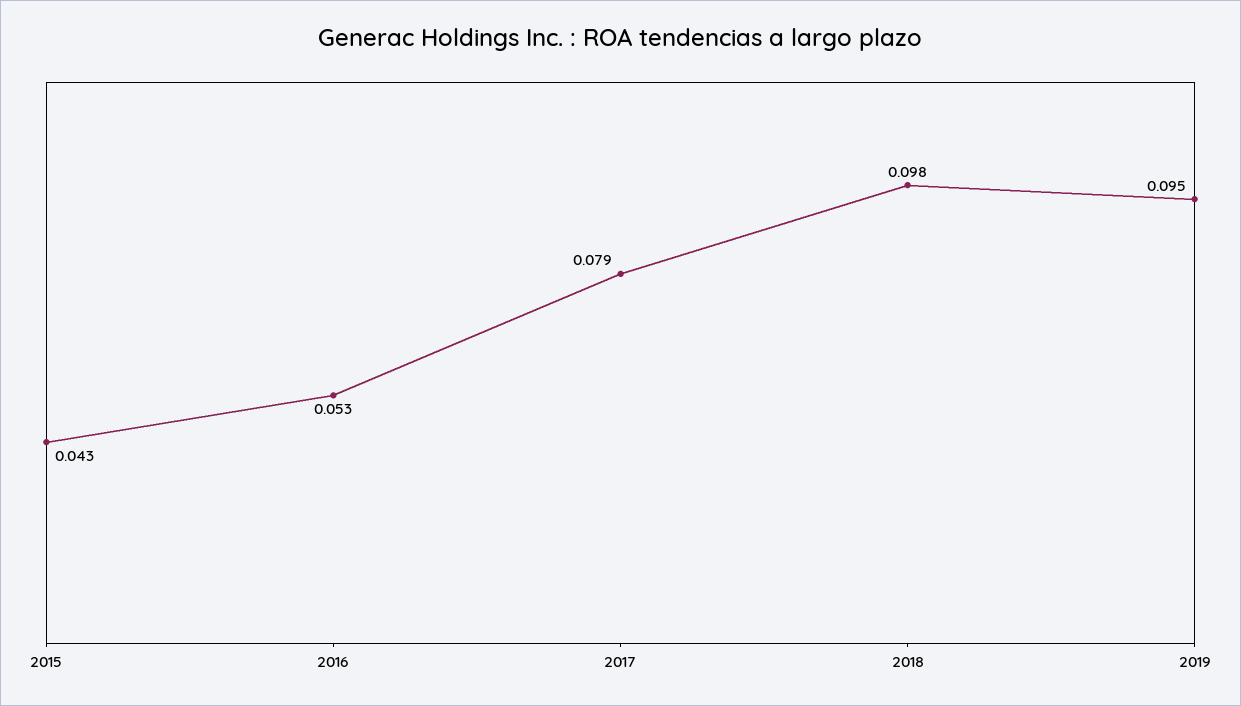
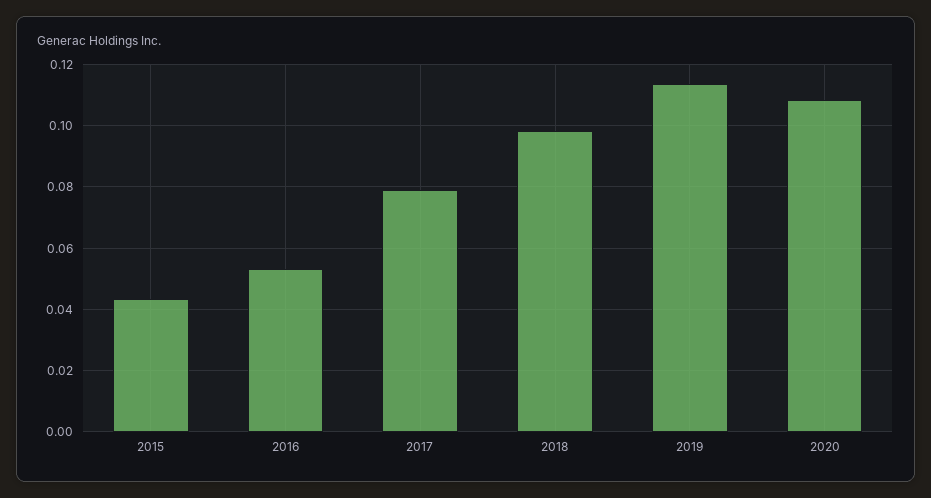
2019: 0.095 -> 0.114
2020: none -> 0.108

